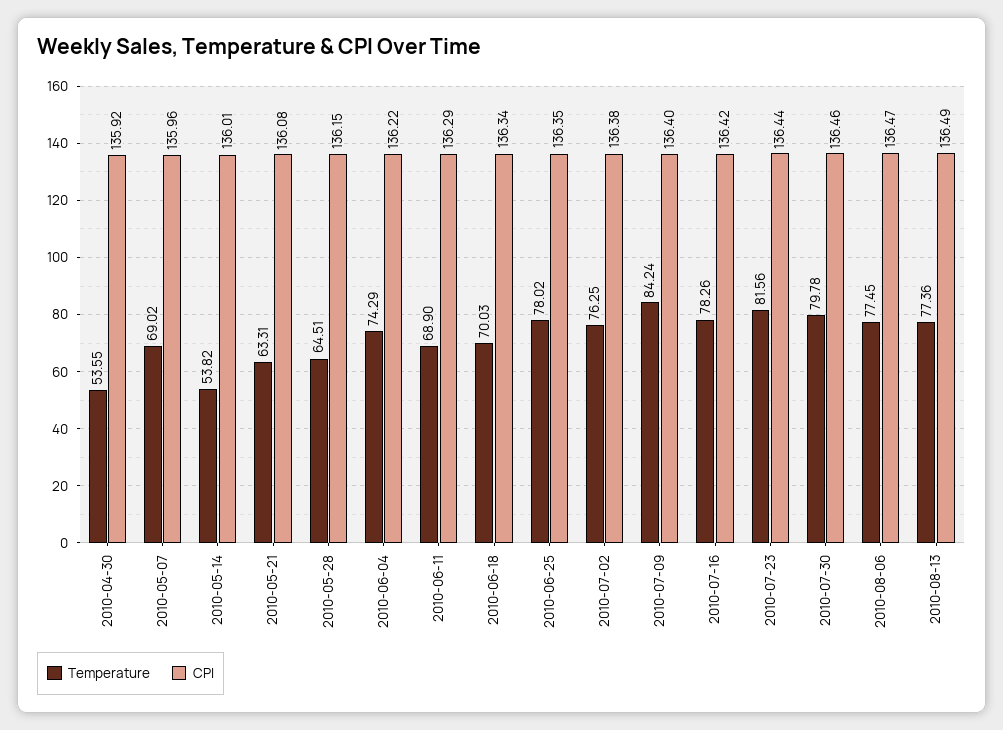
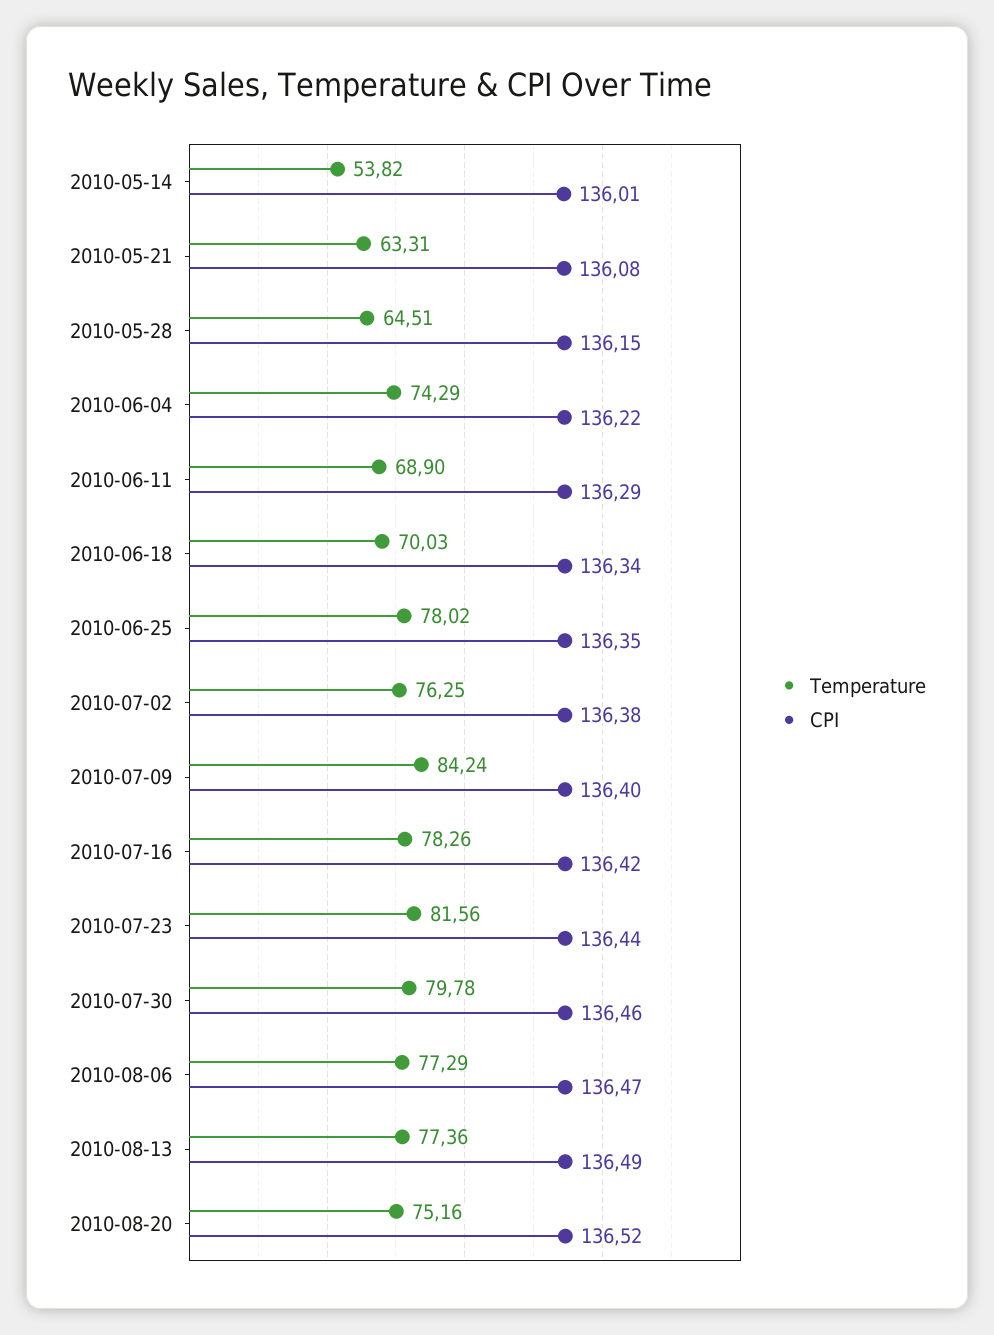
Temperature, 2010-04-30: 53.55 -> none
CPI, 2010-04-30: 135.92 -> none
Temperature, 2010-05-07: 69.02 -> none
CPI, 2010-05-07: 135.96 -> none
Temperature, 2010-08-06: 77.45 -> 77.29
Temperature, 2010-08-20: none -> 75.16
CPI, 2010-08-20: none -> 136.52

